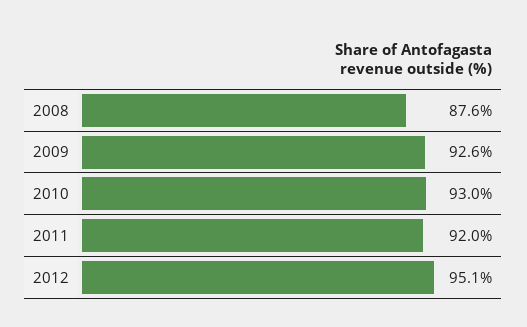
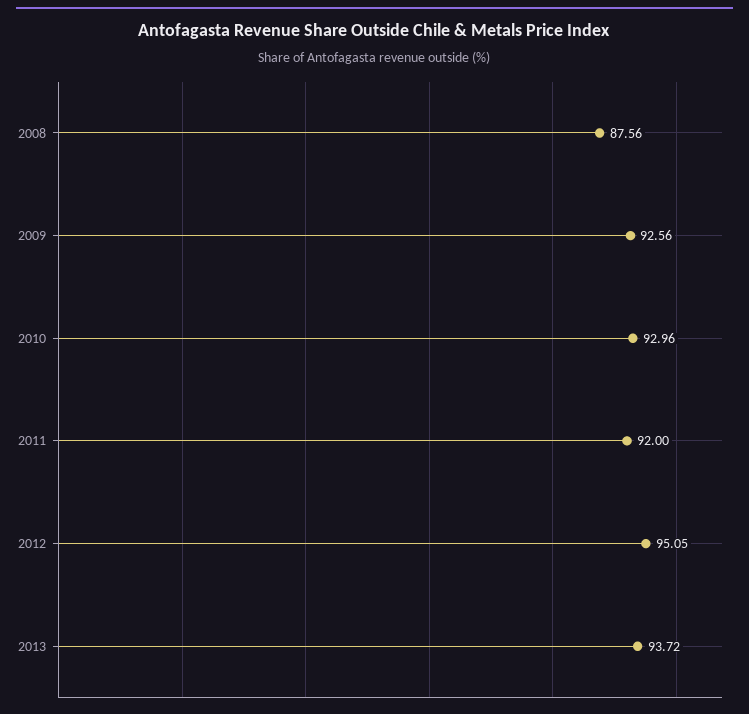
2013: none -> 93.72

